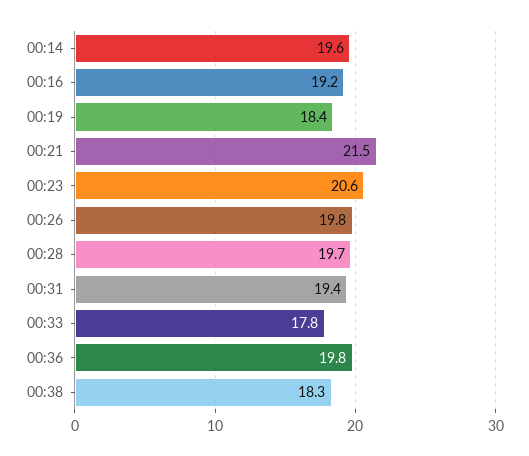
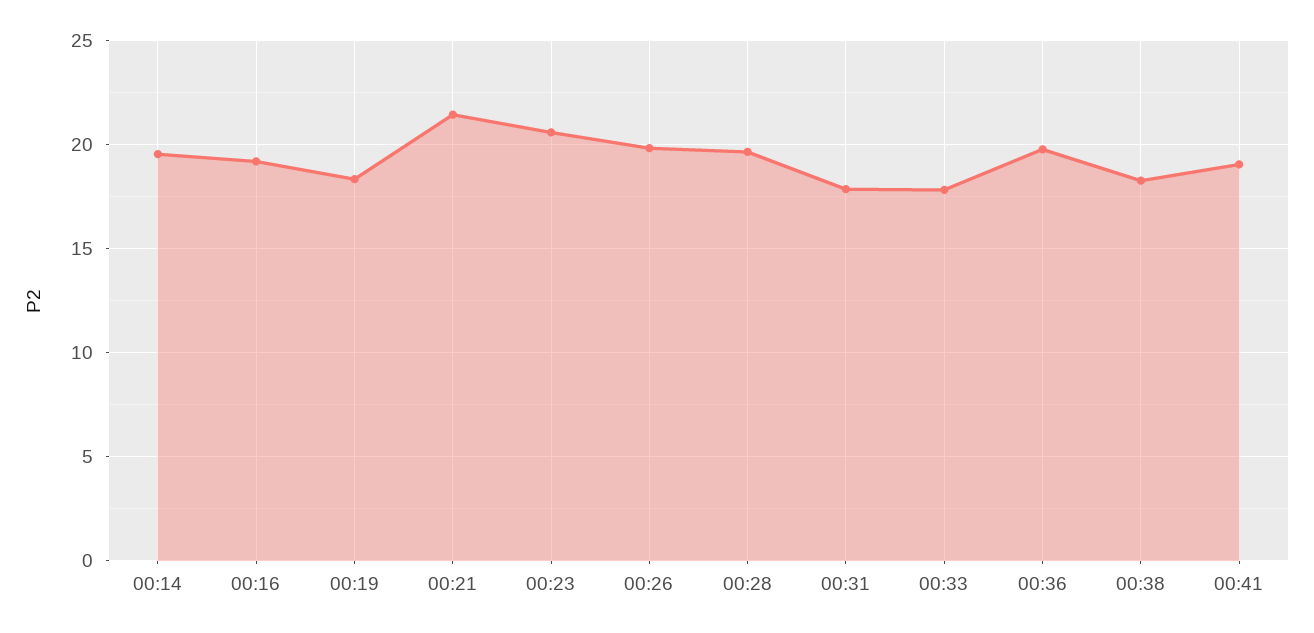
00:31: 19.4 -> 18
00:41: none -> 19

